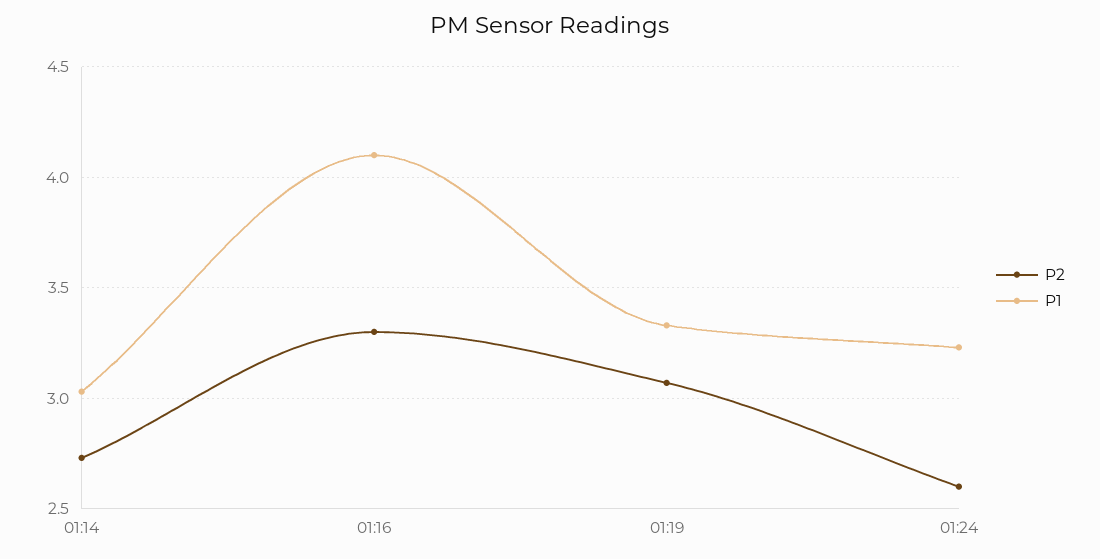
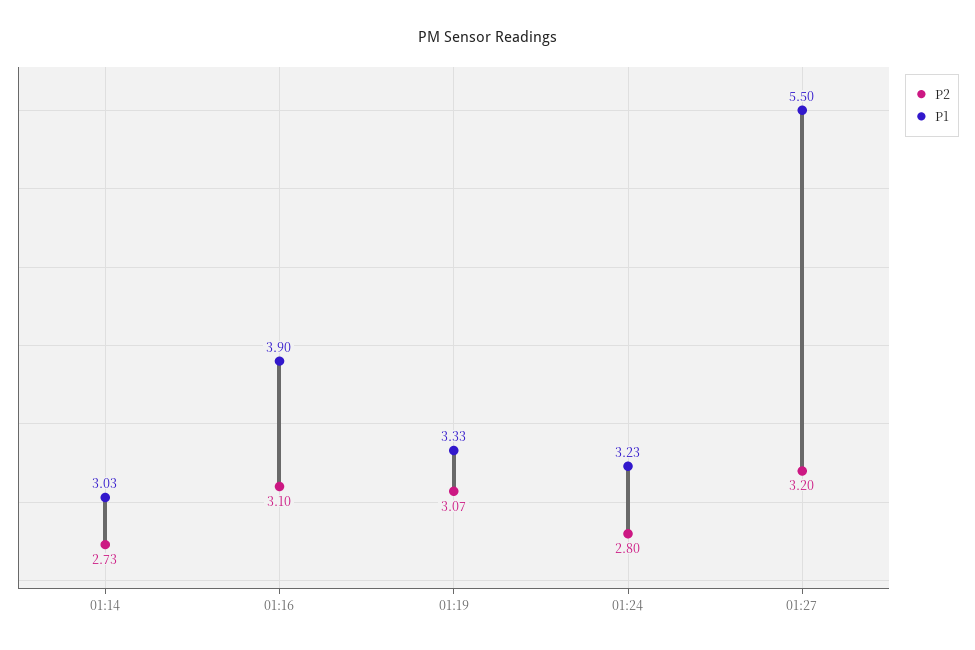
P2, 01:16: 3.3 -> 3.1
P1, 01:16: 4.1 -> 3.9
P2, 01:24: 2.6 -> 2.8
P2, 01:27: none -> 3.2
P1, 01:27: none -> 5.5

